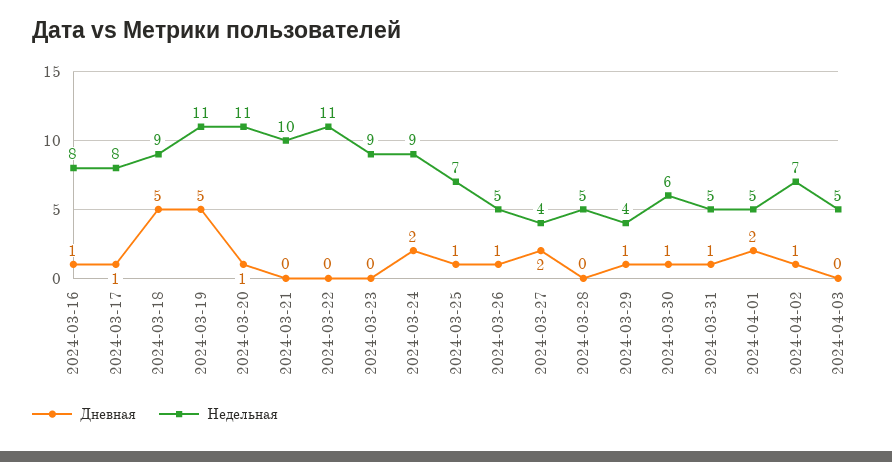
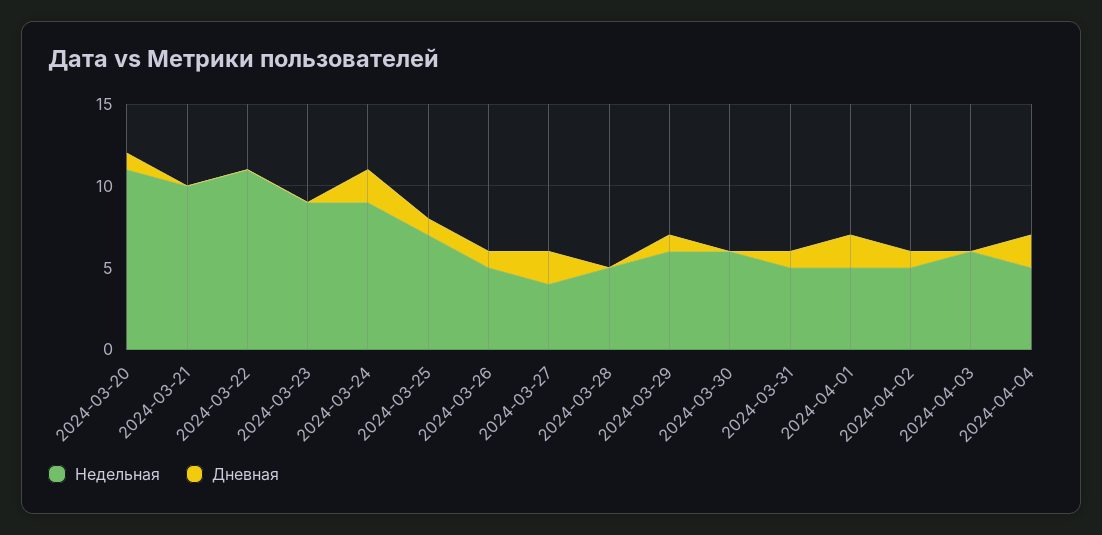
Дневная, 2024-03-16: 1 -> none
Недельная, 2024-03-16: 8 -> none
Дневная, 2024-03-17: 1 -> none
Недельная, 2024-03-17: 8 -> none
Дневная, 2024-03-18: 5 -> none
Недельная, 2024-03-18: 9 -> none
Дневная, 2024-03-19: 5 -> none
Недельная, 2024-03-19: 11 -> none
Недельная, 2024-03-29: 4 -> 6
Дневная, 2024-03-30: 1 -> 0
Недельная, 2024-04-02: 7 -> 5
Недельная, 2024-04-03: 5 -> 6
Недельная, 2024-04-04: none -> 5
Дневная, 2024-04-04: none -> 2

